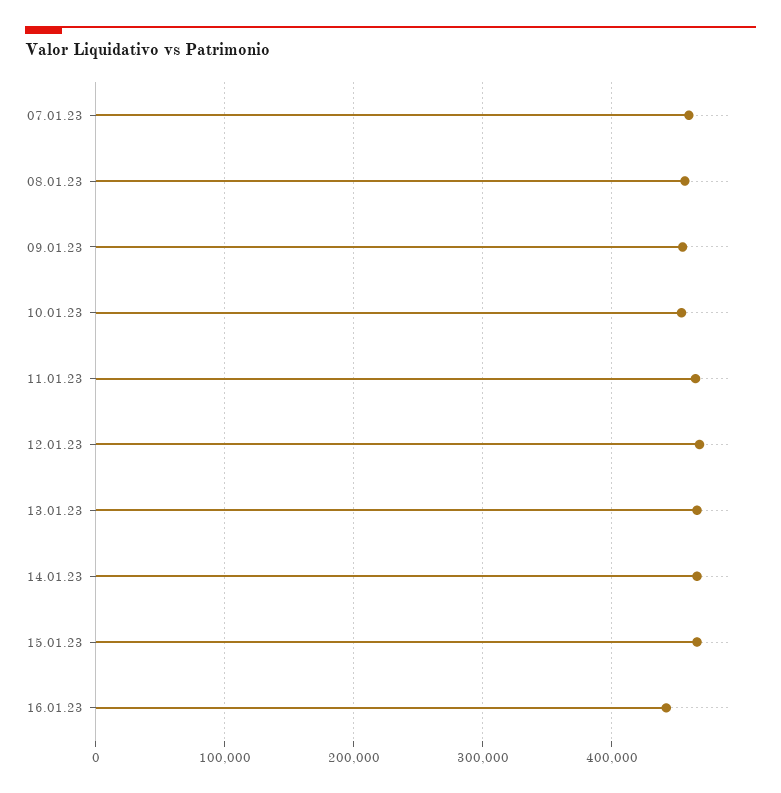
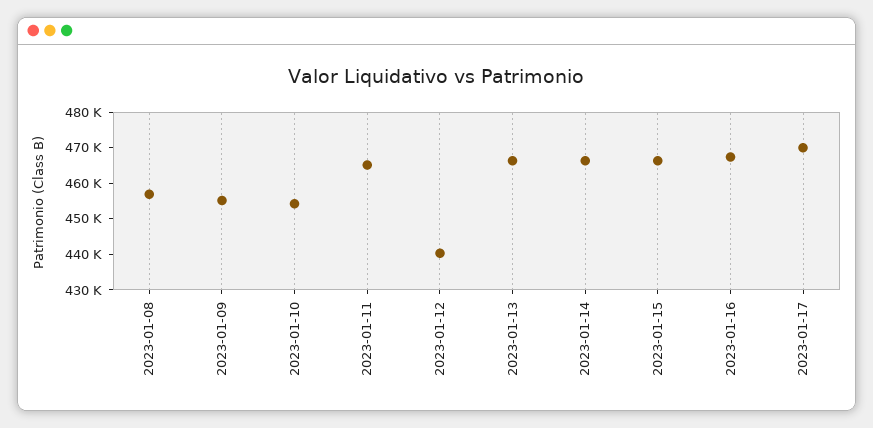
07.01.23: 460000 -> none
12.01.23: 470000 -> 440000
16.01.23: 440000 -> 467500
2023-01-17: none -> 470000

